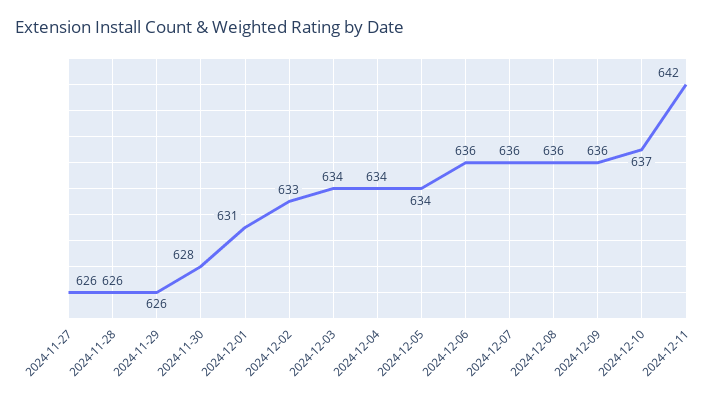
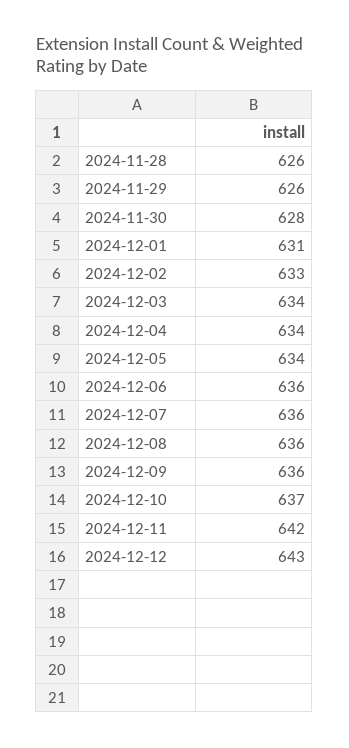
2024-11-27: 626 -> none
2024-12-12: none -> 643

